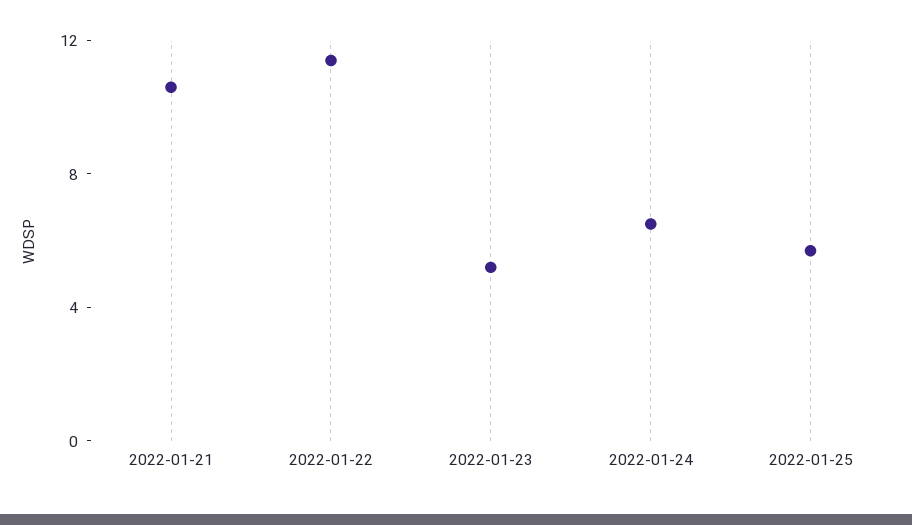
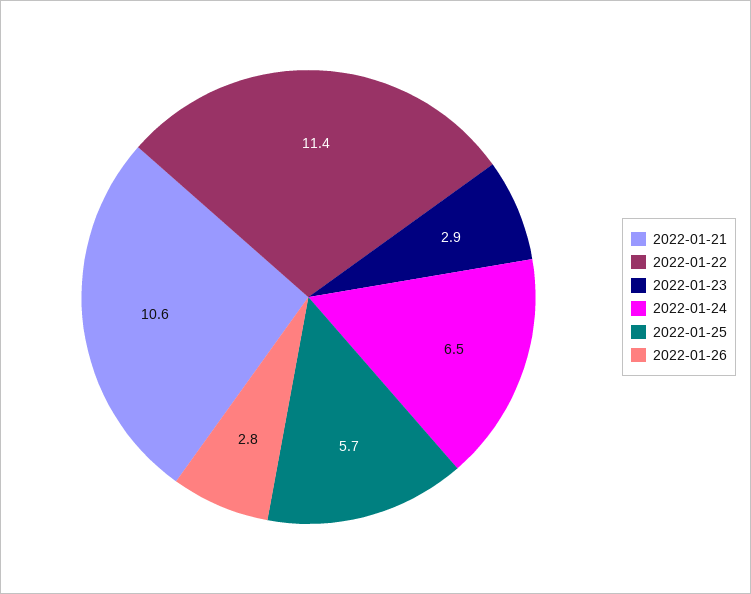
2022-01-23: 5 -> 2.9
2022-01-26: none -> 2.8

